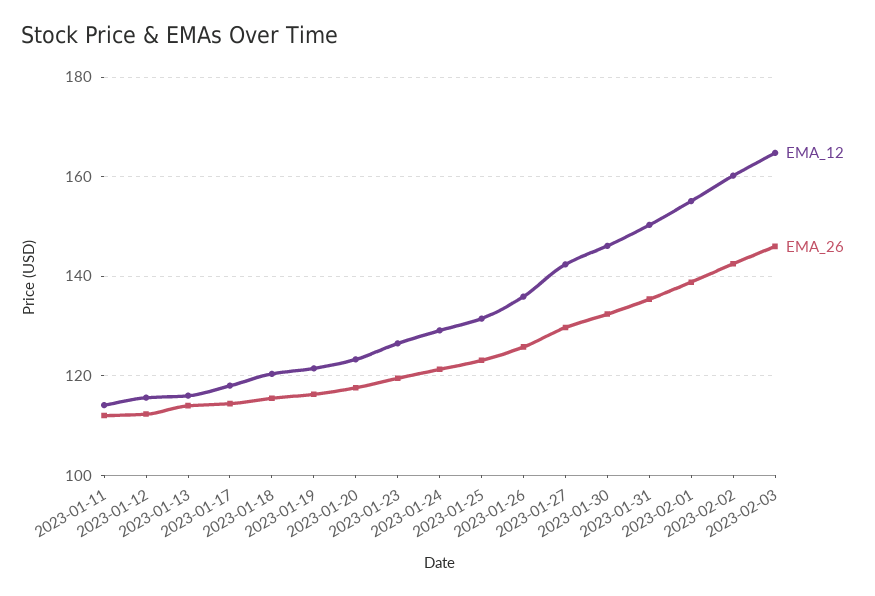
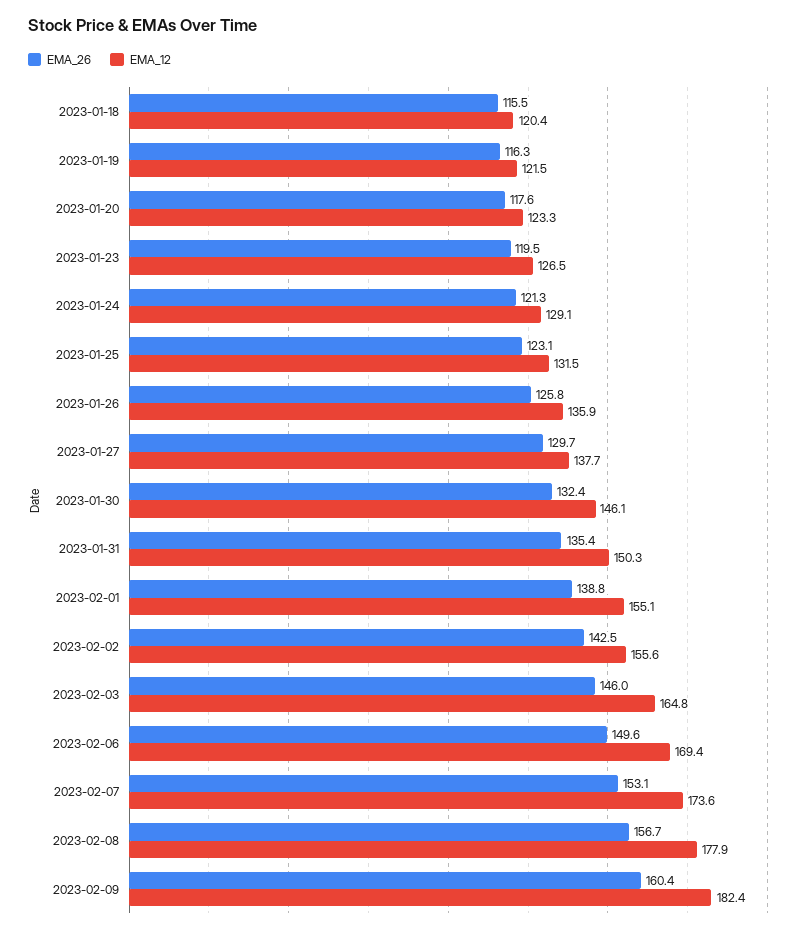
EMA_12, 2023-01-11: 114 -> none
EMA_26, 2023-01-11: 112 -> none
EMA_12, 2023-01-12: 116 -> none
EMA_26, 2023-01-12: 112 -> none
EMA_12, 2023-01-13: 116 -> none
EMA_26, 2023-01-13: 114 -> none
EMA_12, 2023-01-17: 118 -> none
EMA_26, 2023-01-17: 114 -> none
EMA_12, 2023-01-27: 142 -> 137.7
EMA_12, 2023-02-02: 160 -> 155.6
EMA_26, 2023-02-06: none -> 149.6
EMA_12, 2023-02-06: none -> 169.4
EMA_26, 2023-02-07: none -> 153.1
EMA_12, 2023-02-07: none -> 173.6
EMA_26, 2023-02-08: none -> 156.7
EMA_12, 2023-02-08: none -> 177.9
EMA_26, 2023-02-09: none -> 160.4
EMA_12, 2023-02-09: none -> 182.4

